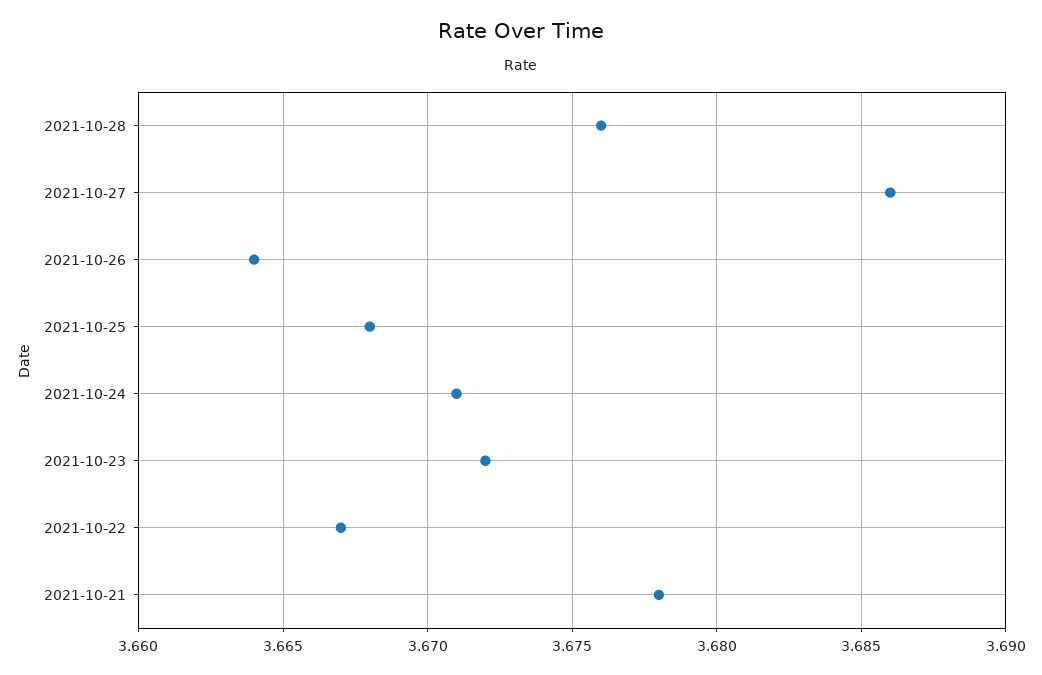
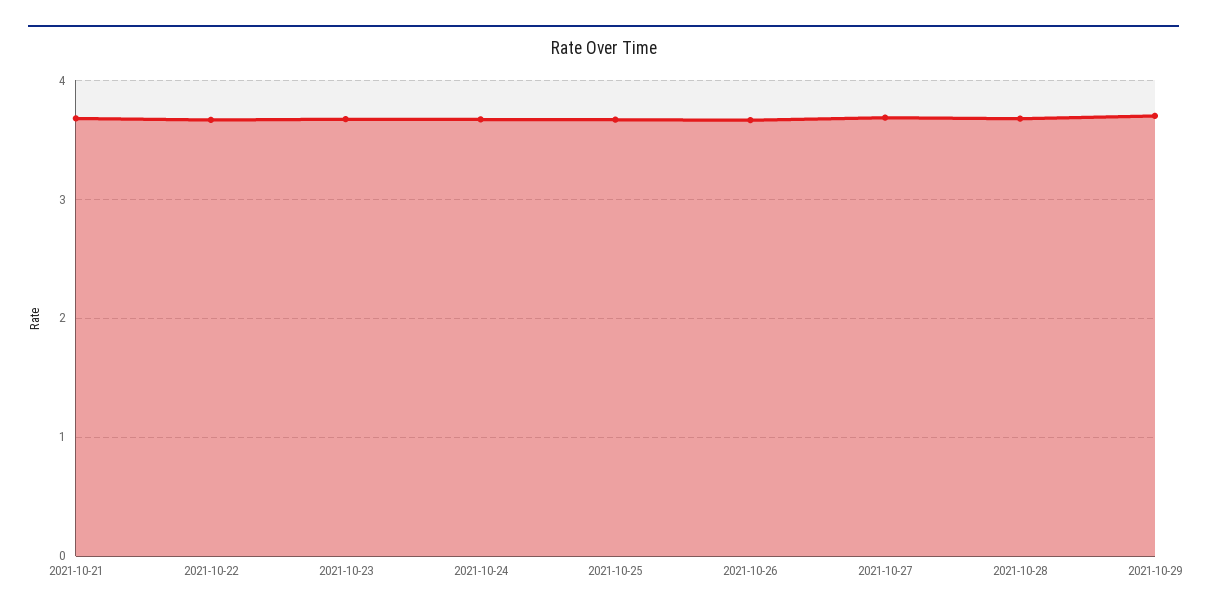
2021-10-29: none -> 3.7

